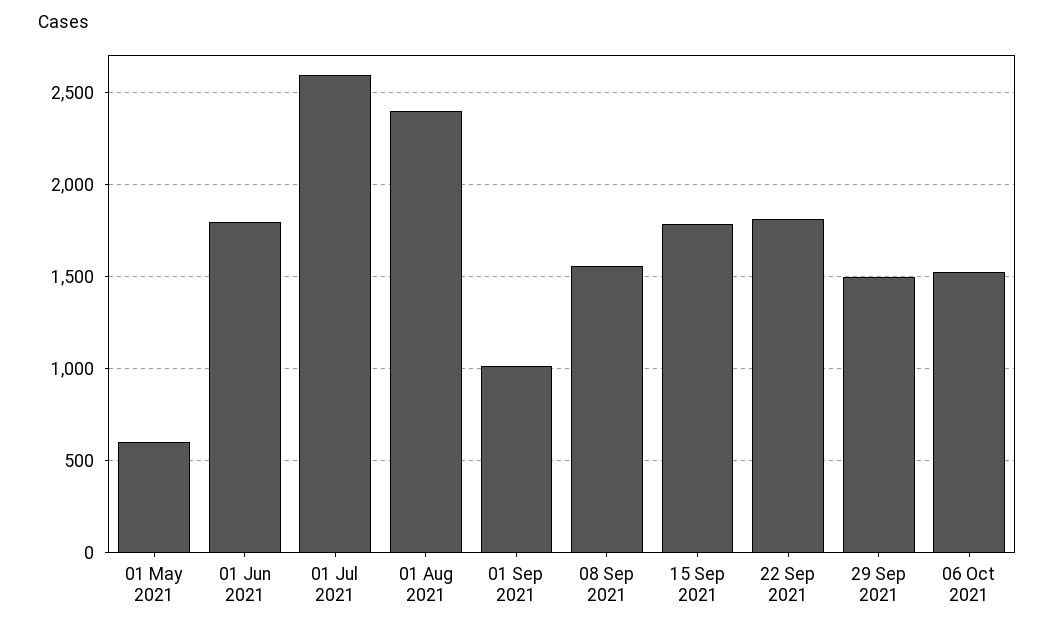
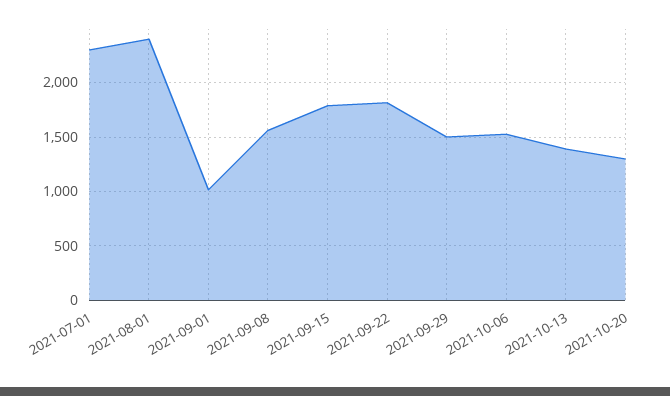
01 May 2021: 600 -> none
01 Jun 2021: 1800 -> none
01 Jul 2021: 2600 -> 2300
2021-10-13: none -> 1400
2021-10-20: none -> 1300

